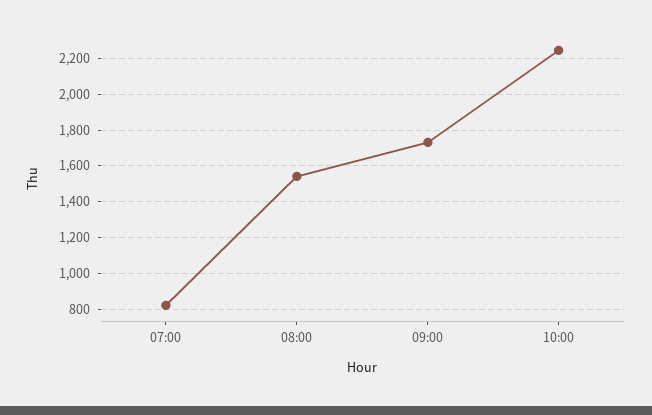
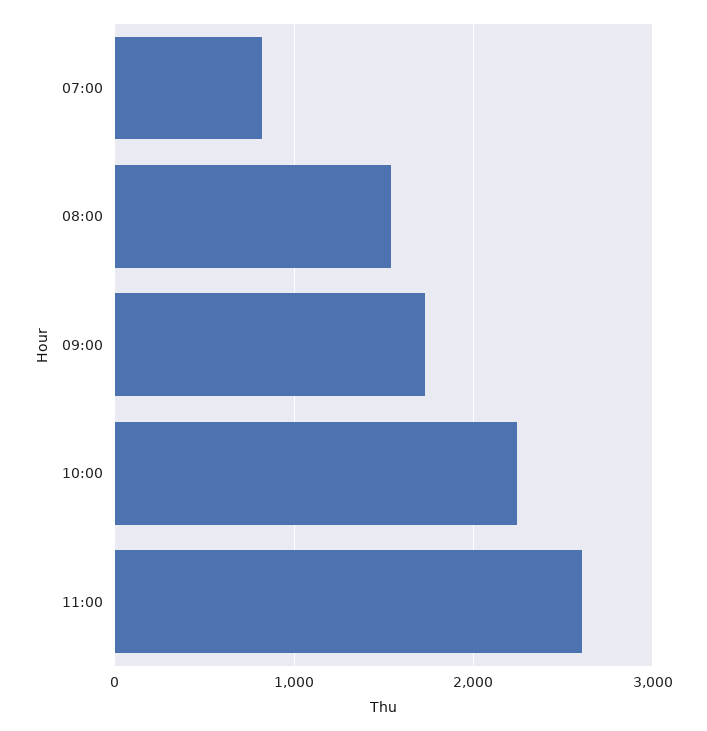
11:00: none -> 2600

